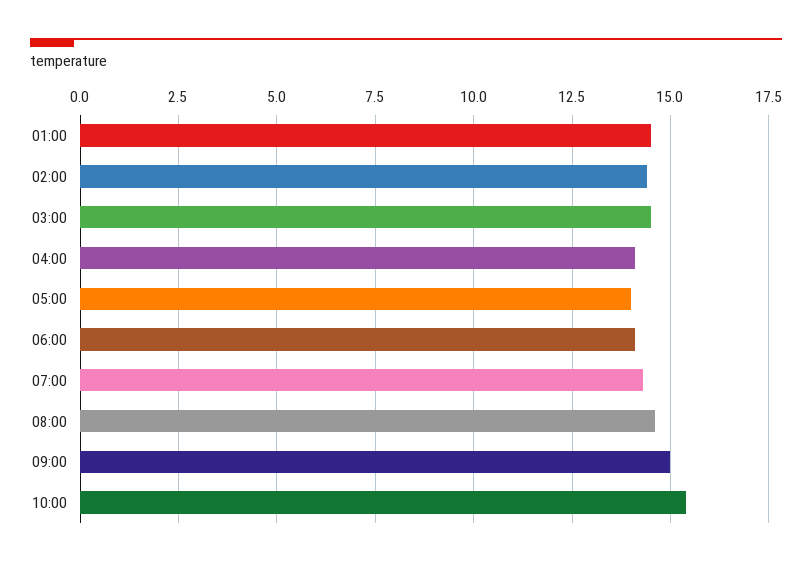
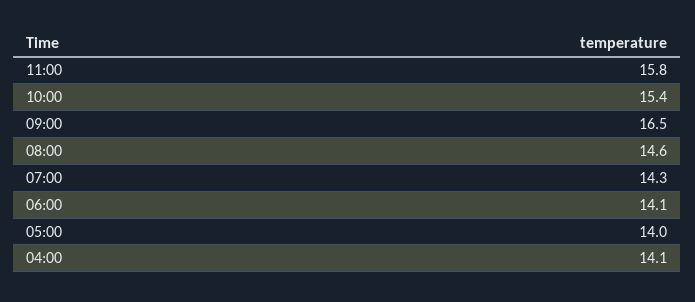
01:00: 14.5 -> none
02:00: 14.5 -> none
03:00: 14.5 -> none
09:00: 15 -> 16.5
11:00: none -> 15.8

